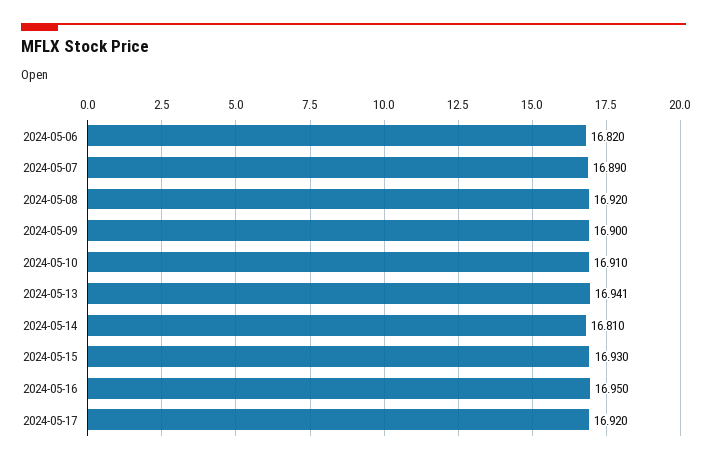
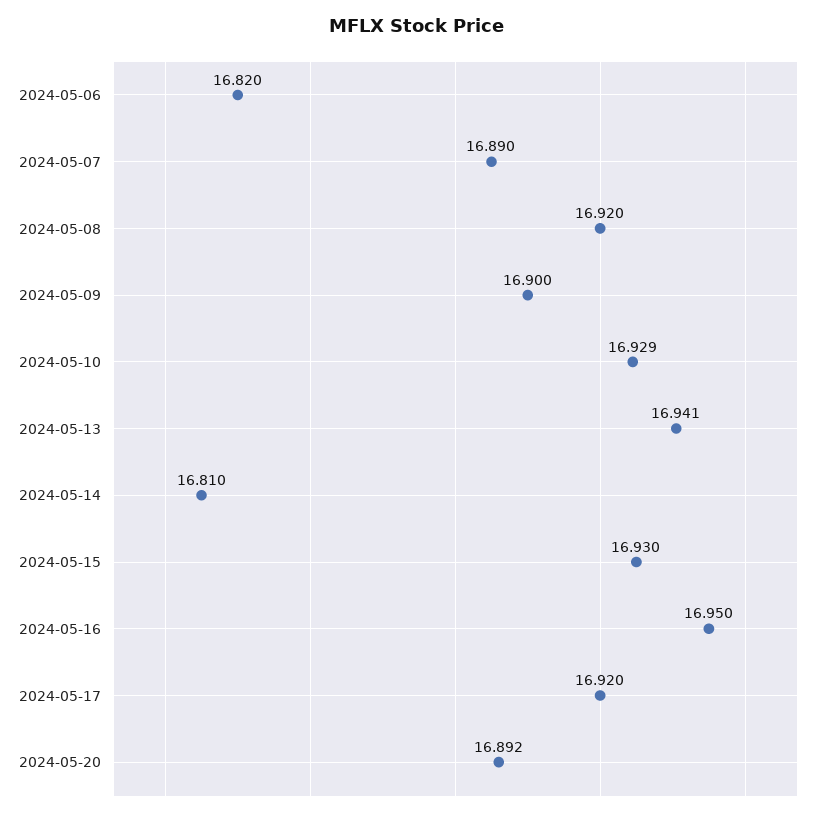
2024-05-10: 16.91 -> 16.929
2024-05-20: none -> 16.892

